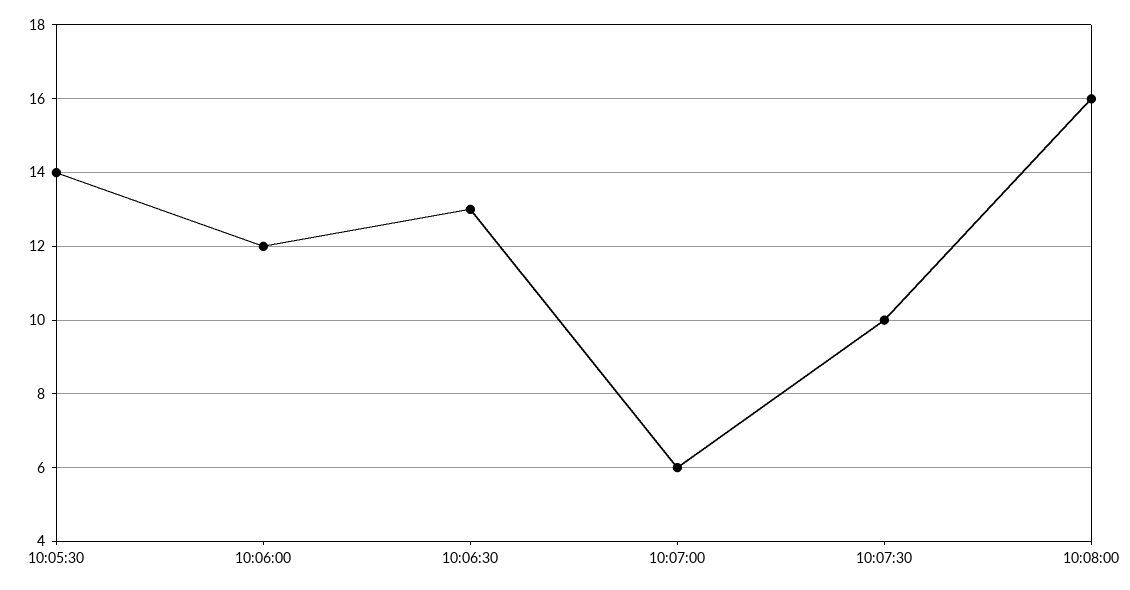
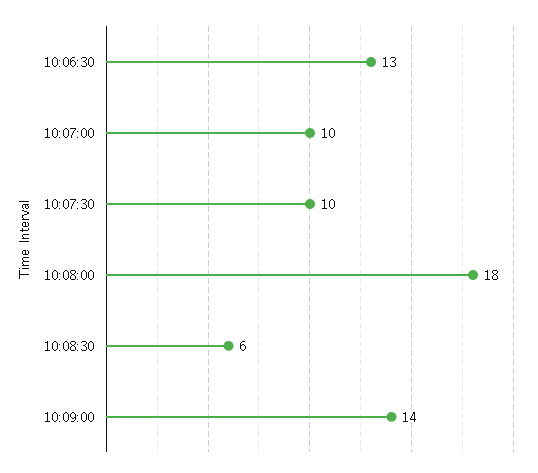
10:05:30: 14 -> none
10:06:00: 12 -> none
10:07:00: 6 -> 10
10:08:00: 16 -> 18
10:08:30: none -> 6
10:09:00: none -> 14

